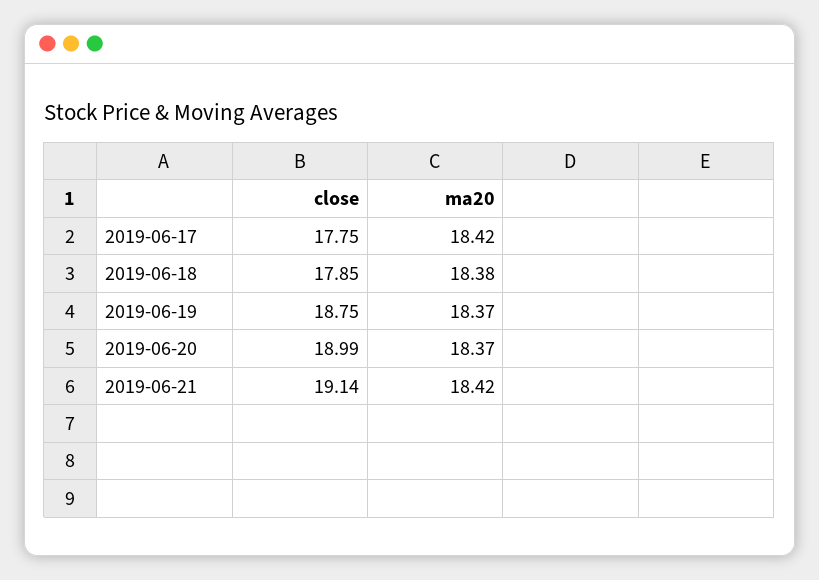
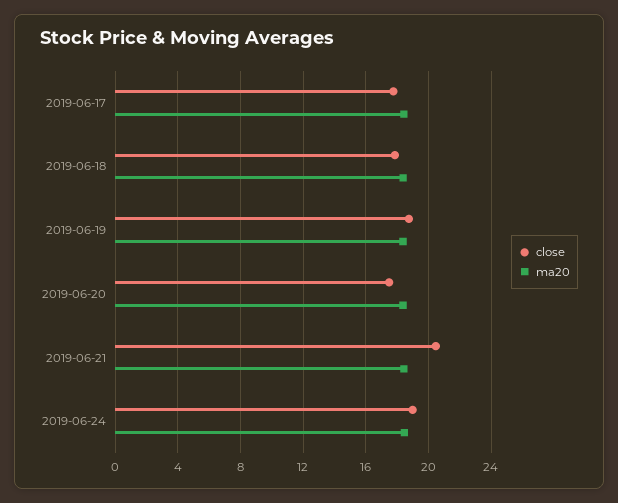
close, 2019-06-20: 18.99 -> 17.5
close, 2019-06-21: 19.14 -> 20.5
close, 2019-06-24: none -> 19
ma20, 2019-06-24: none -> 18.5

